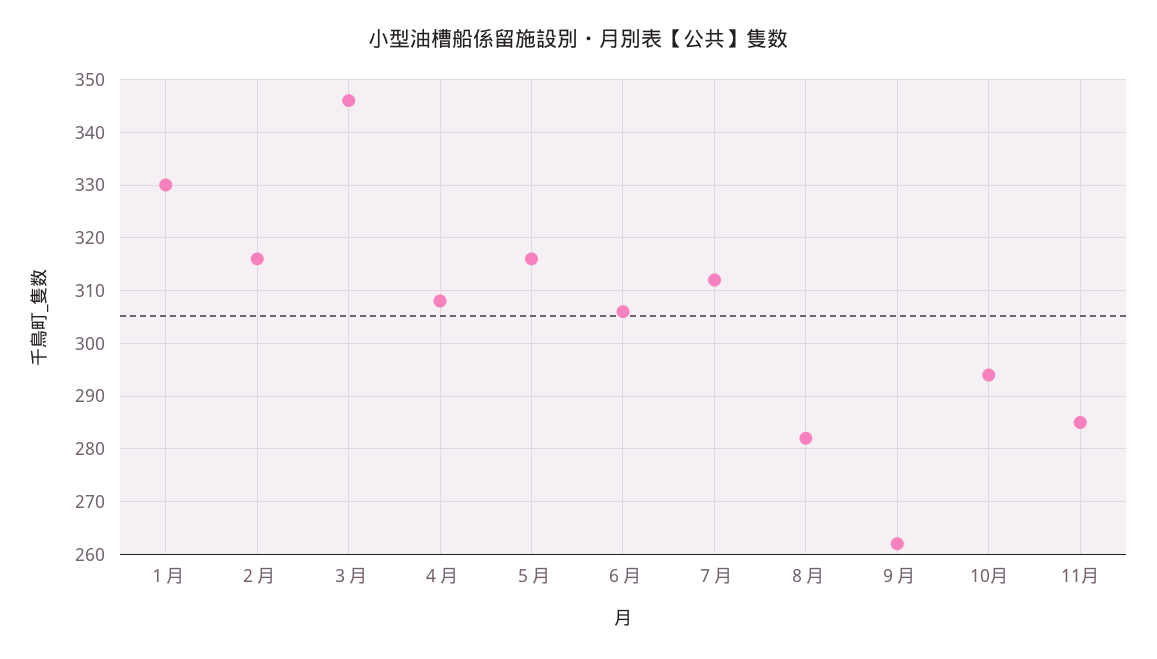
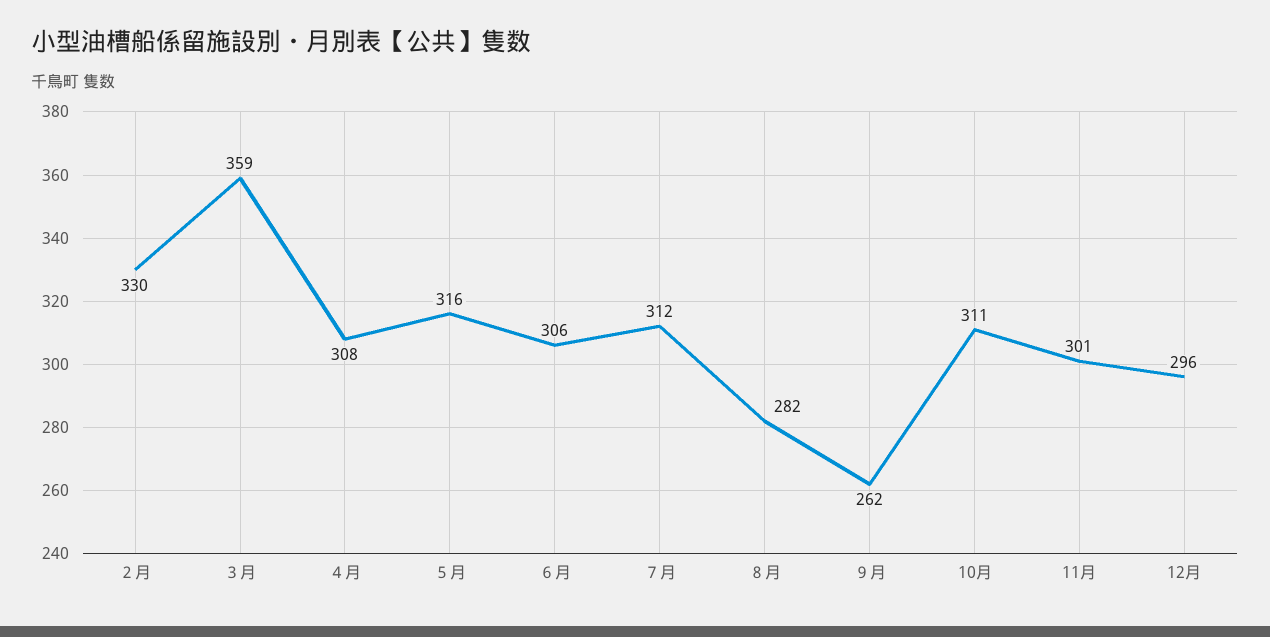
１月: 330 -> none
２月: 315 -> 330
３月: 345 -> 359
10月: 295 -> 311
11月: 285 -> 301
12月: none -> 296

